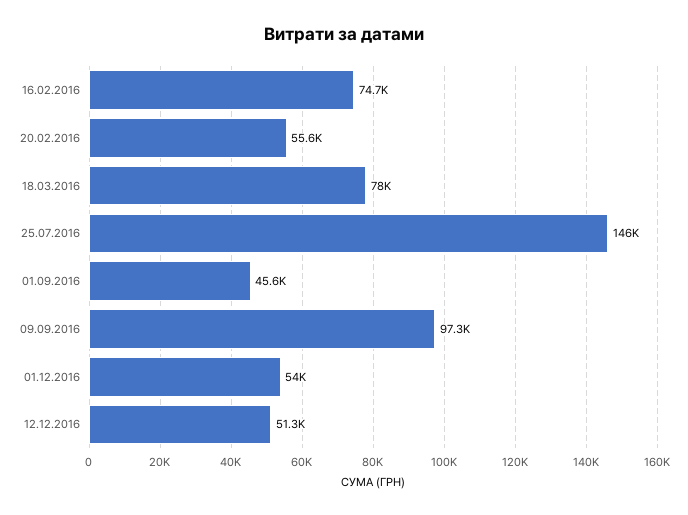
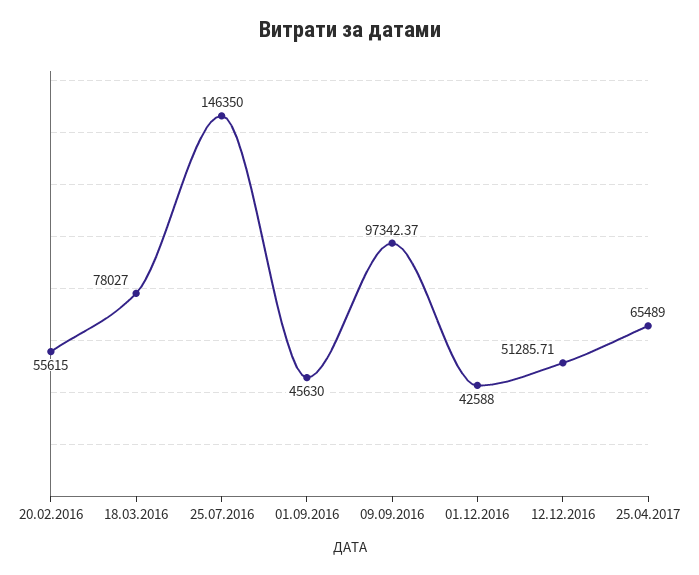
16.02.2016: 74700 -> none
01.12.2016: 54000 -> 42588
25.04.2017: none -> 65489

